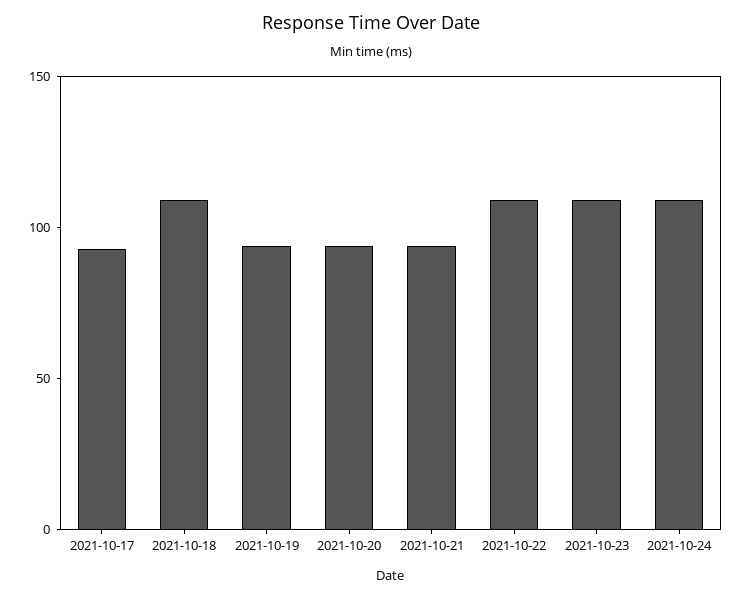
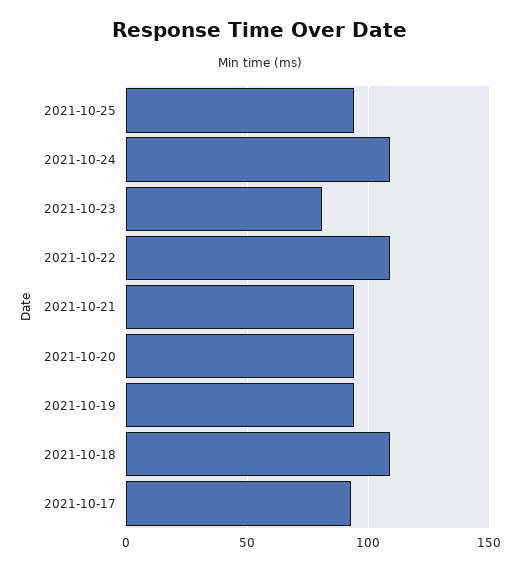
2021-10-23: 110 -> 80
2021-10-25: none -> 95

